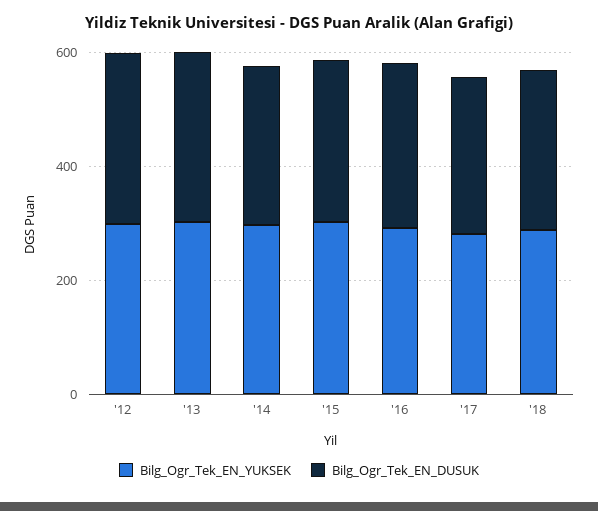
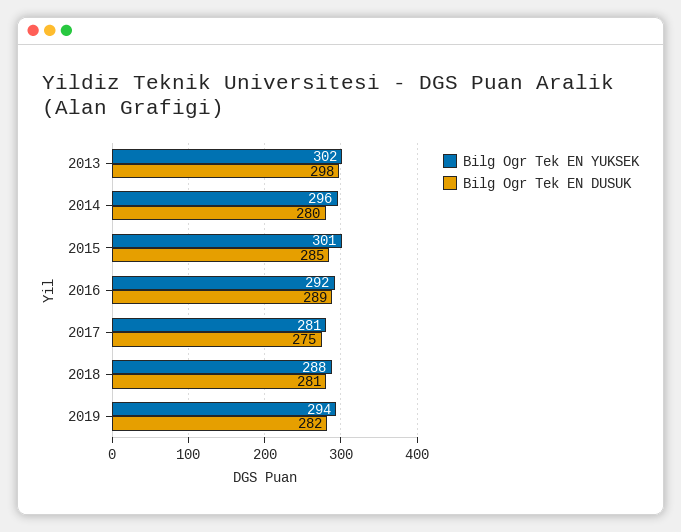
Bilg_Ogr_Tek_EN_YUKSEK, '12: 300 -> none
Bilg_Ogr_Tek_EN_DUSUK, '12: 300 -> none
Bilg_Ogr_Tek_EN_YUKSEK, 2019: none -> 294
Bilg_Ogr_Tek_EN_DUSUK, 2019: none -> 282

